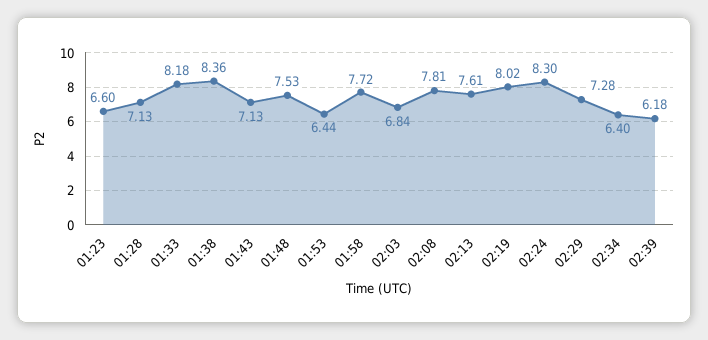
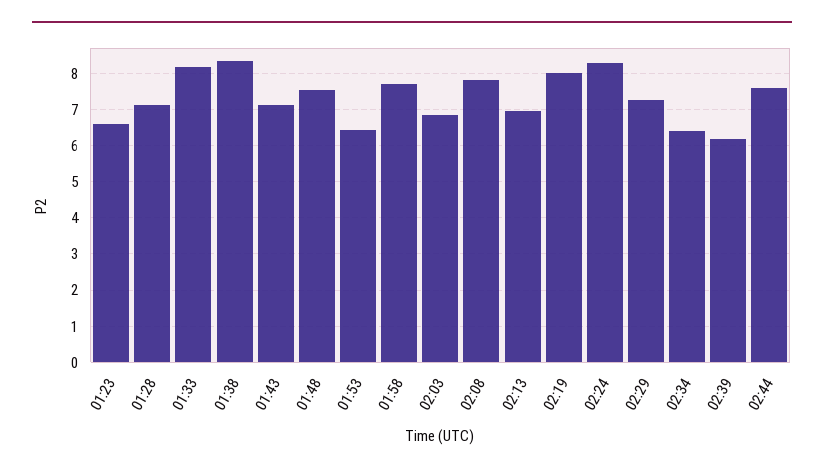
02:13: 7.61 -> 7
02:44: none -> 7.6

